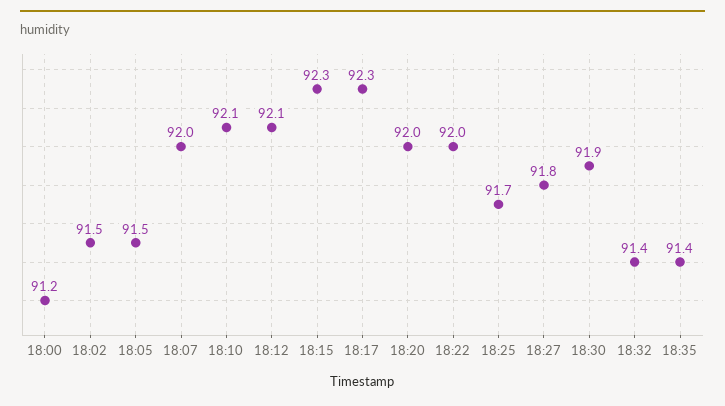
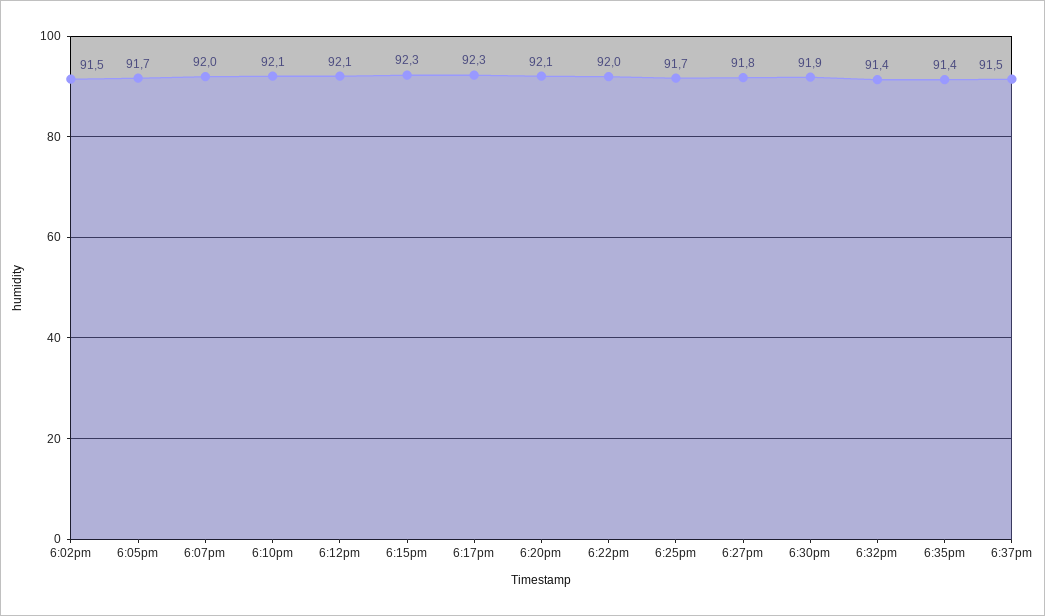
18:00: 91.2 -> none
18:05: 91.5 -> 91.7
18:20: 92 -> 92.1
6:37pm: none -> 91.5

